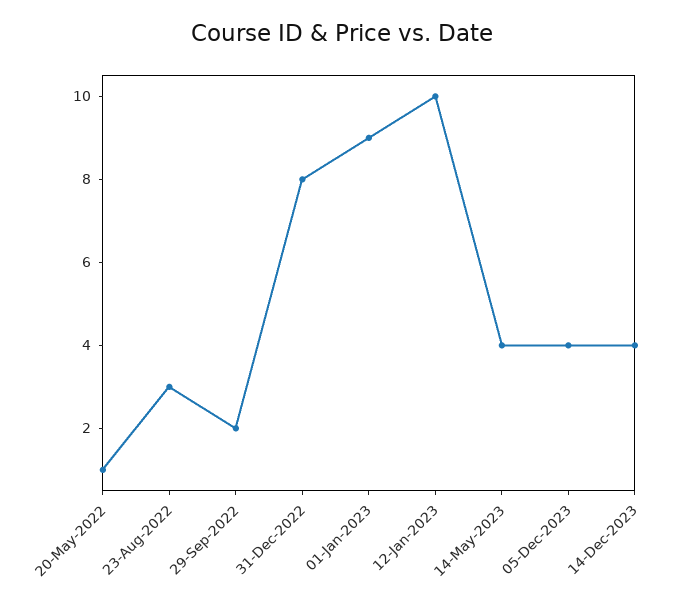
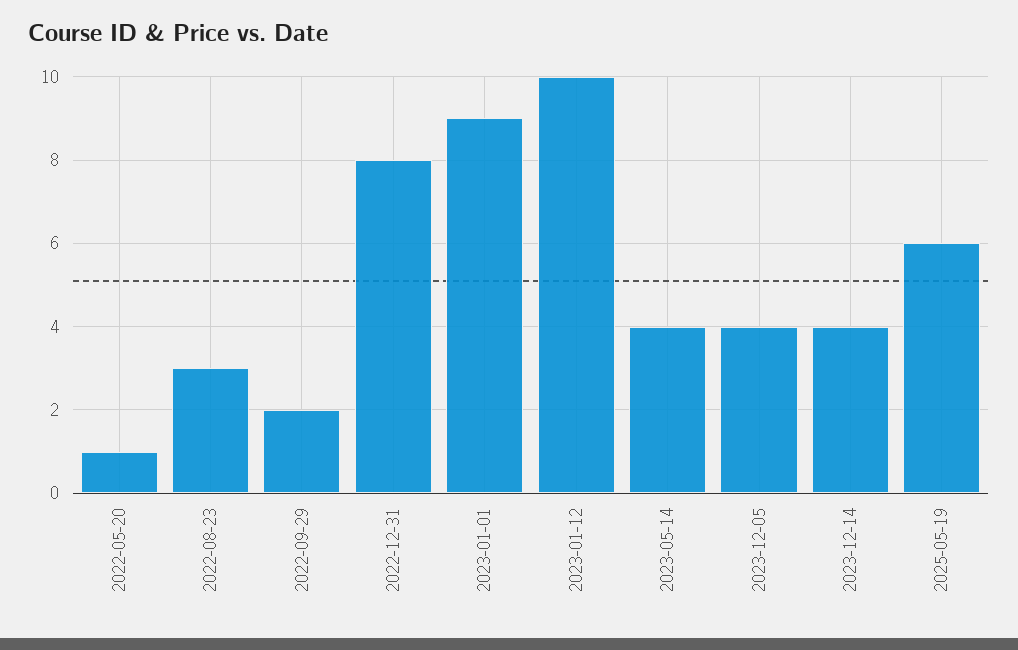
2025-05-19: none -> 6

